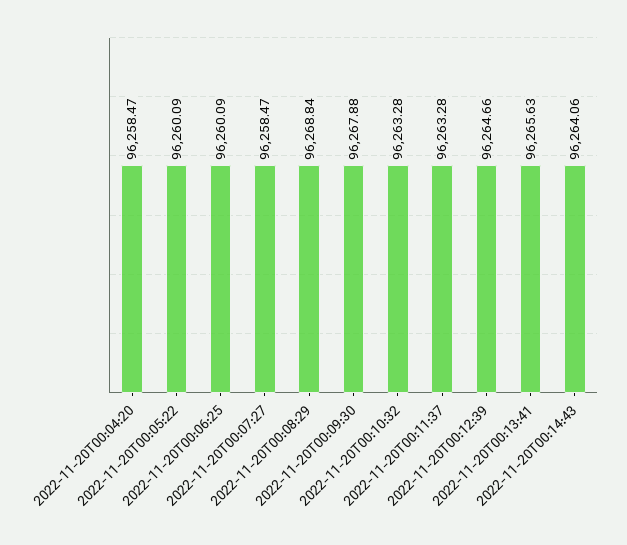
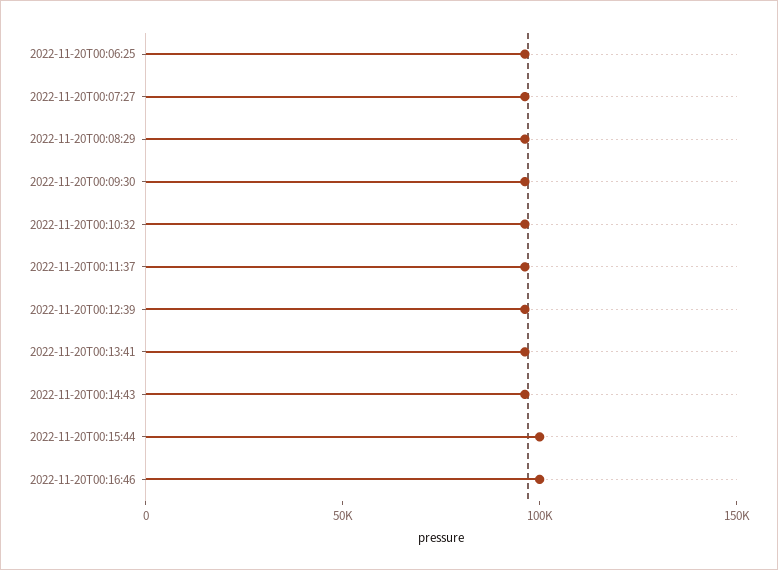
2022-11-20T00:04:20: 96258.47 -> none
2022-11-20T00:05:22: 96260.09 -> none
2022-11-20T00:15:44: none -> 100000
2022-11-20T00:16:46: none -> 100000

